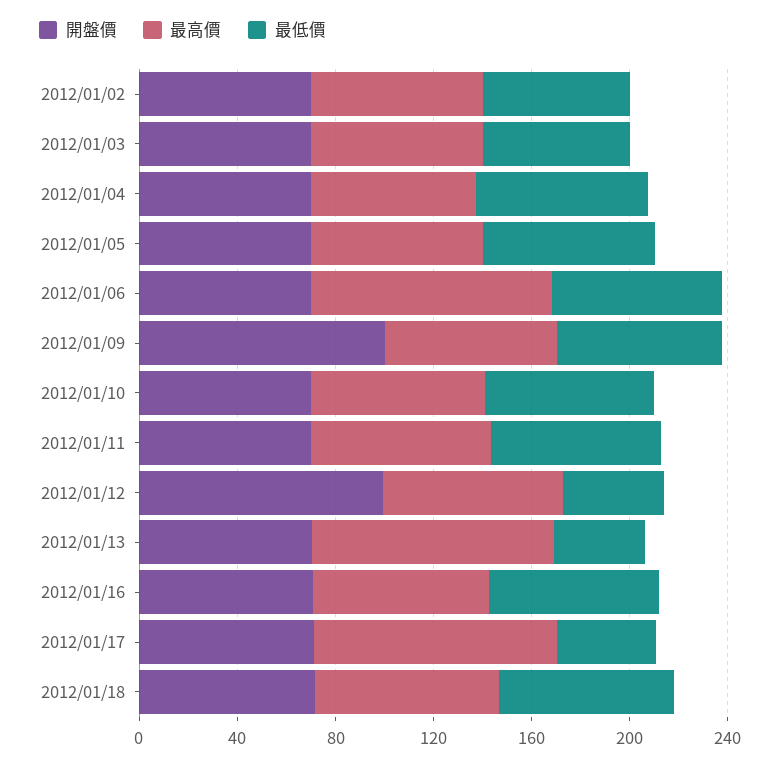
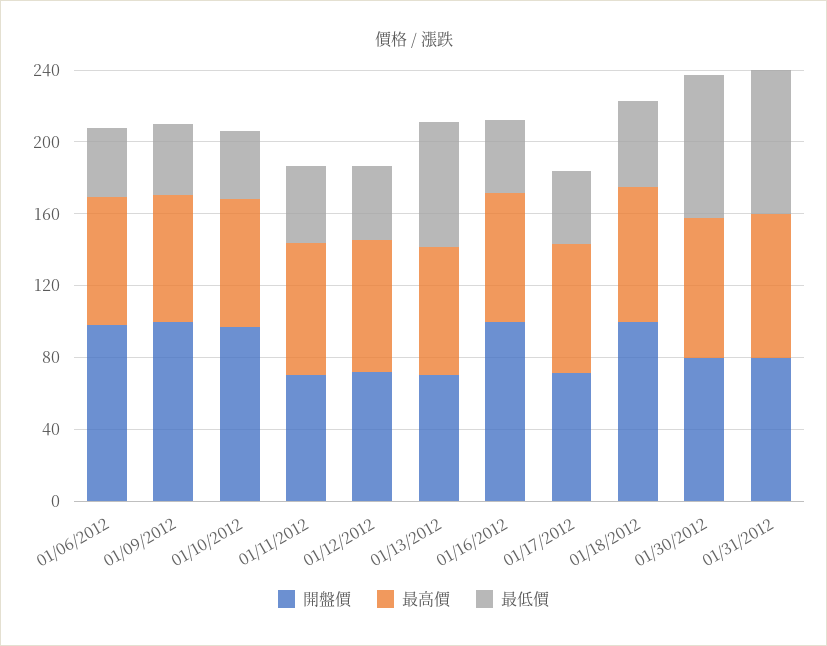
開盤價, 2012/01/02: 70 -> none
最高價, 2012/01/02: 70 -> none
最低價, 2012/01/02: 60 -> none
開盤價, 2012/01/03: 70 -> none
最高價, 2012/01/03: 70 -> none
最低價, 2012/01/03: 60 -> none
開盤價, 2012/01/04: 70 -> none
最高價, 2012/01/04: 70 -> none
最低價, 2012/01/04: 70 -> none
開盤價, 2012/01/05: 70 -> none
最高價, 2012/01/05: 70 -> none
最低價, 2012/01/05: 70 -> none
開盤價, 2012/01/06: 70 -> 100
最高價, 2012/01/06: 100 -> 70
最低價, 2012/01/06: 70 -> 40
最低價, 2012/01/09: 70 -> 40
開盤價, 2012/01/10: 70 -> 100
最低價, 2012/01/10: 70 -> 40
最低價, 2012/01/11: 70 -> 40
開盤價, 2012/01/12: 100 -> 70
最高價, 2012/01/13: 100 -> 70
最低價, 2012/01/13: 40 -> 70
開盤價, 2012/01/16: 70 -> 100
最低價, 2012/01/16: 70 -> 40
最高價, 2012/01/17: 100 -> 70
開盤價, 2012/01/18: 70 -> 100
最低價, 2012/01/18: 70 -> 50
開盤價, 01/30/2012: none -> 80
最高價, 01/30/2012: none -> 80
最低價, 01/30/2012: none -> 80
開盤價, 01/31/2012: none -> 80
最高價, 01/31/2012: none -> 80
最低價, 01/31/2012: none -> 80

